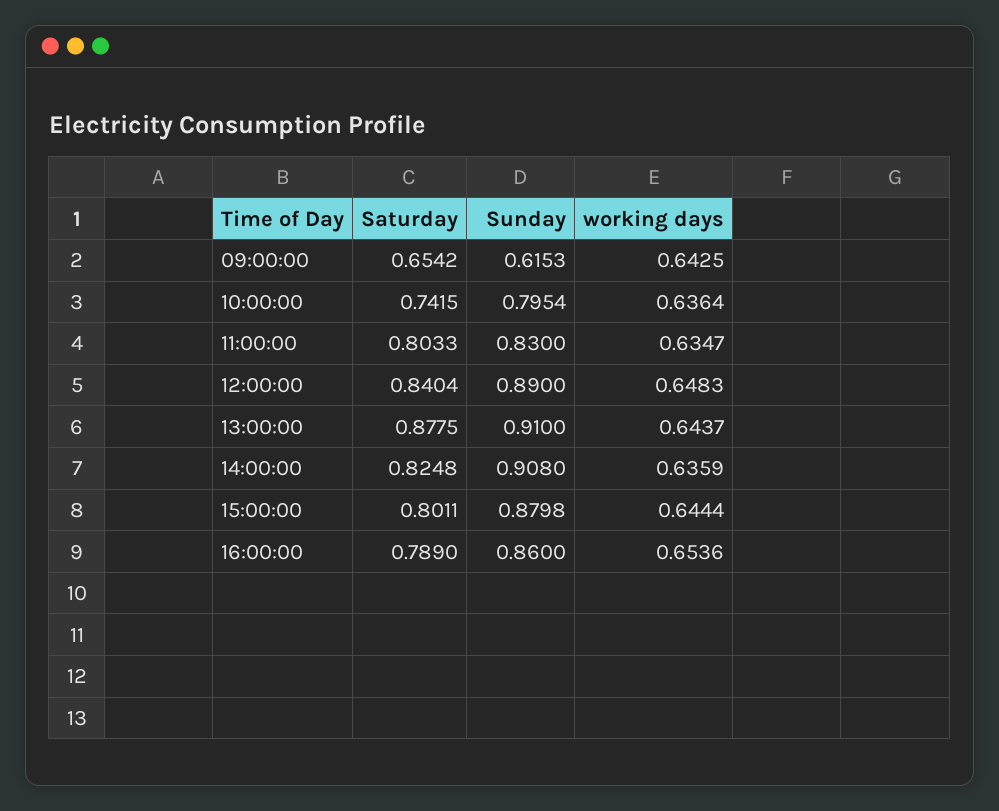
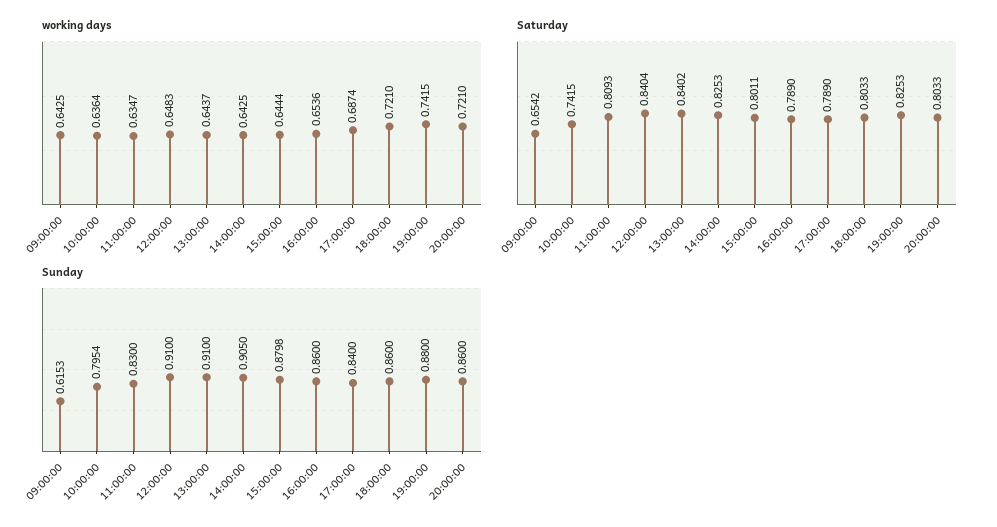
Saturday, 11:00:00: 0.8033 -> 0.8093
Sunday, 12:00:00: 0.89 -> 0.91
Saturday, 13:00:00: 0.8775 -> 0.8402
Saturday, 14:00:00: 0.8248 -> 0.8253
Sunday, 14:00:00: 0.908 -> 0.905
working days, 14:00:00: 0.6359 -> 0.6425
working days, 17:00:00: none -> 0.6874
working days, 18:00:00: none -> 0.721
working days, 19:00:00: none -> 0.7415
working days, 20:00:00: none -> 0.721
Saturday, 17:00:00: none -> 0.789
Saturday, 18:00:00: none -> 0.8033
Saturday, 19:00:00: none -> 0.8253
Saturday, 20:00:00: none -> 0.8033
Sunday, 17:00:00: none -> 0.84
Sunday, 18:00:00: none -> 0.86
Sunday, 19:00:00: none -> 0.88
Sunday, 20:00:00: none -> 0.86

